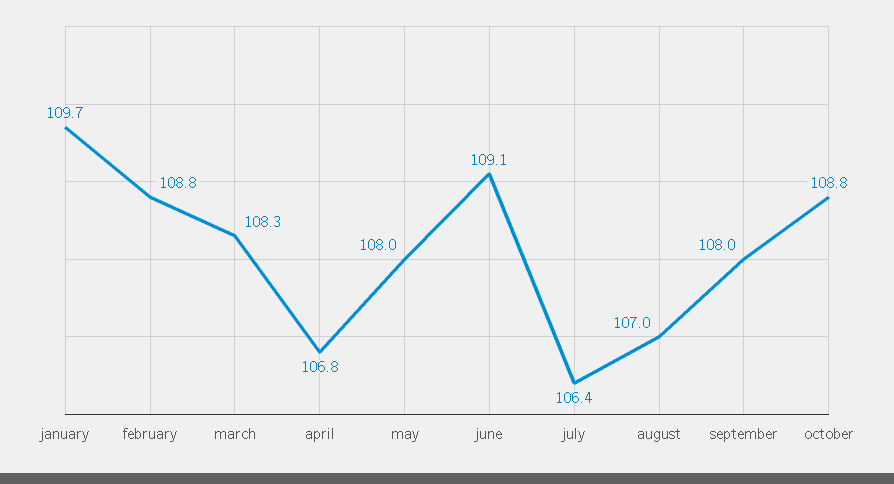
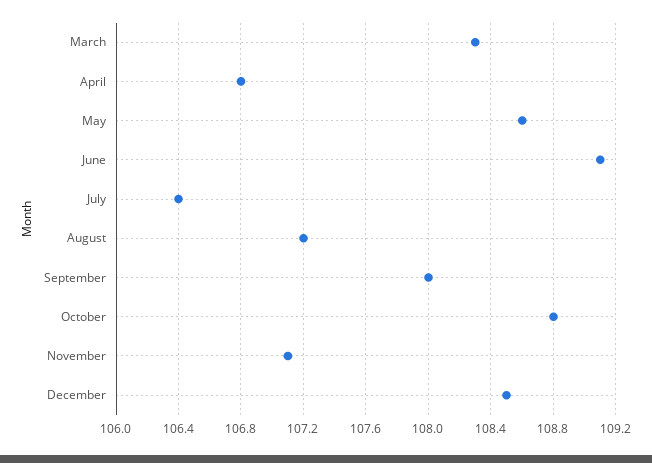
january: 109.7 -> none
february: 108.8 -> none
may: 108 -> 108.6
august: 107 -> 107.2
November: none -> 107.1
December: none -> 108.5

